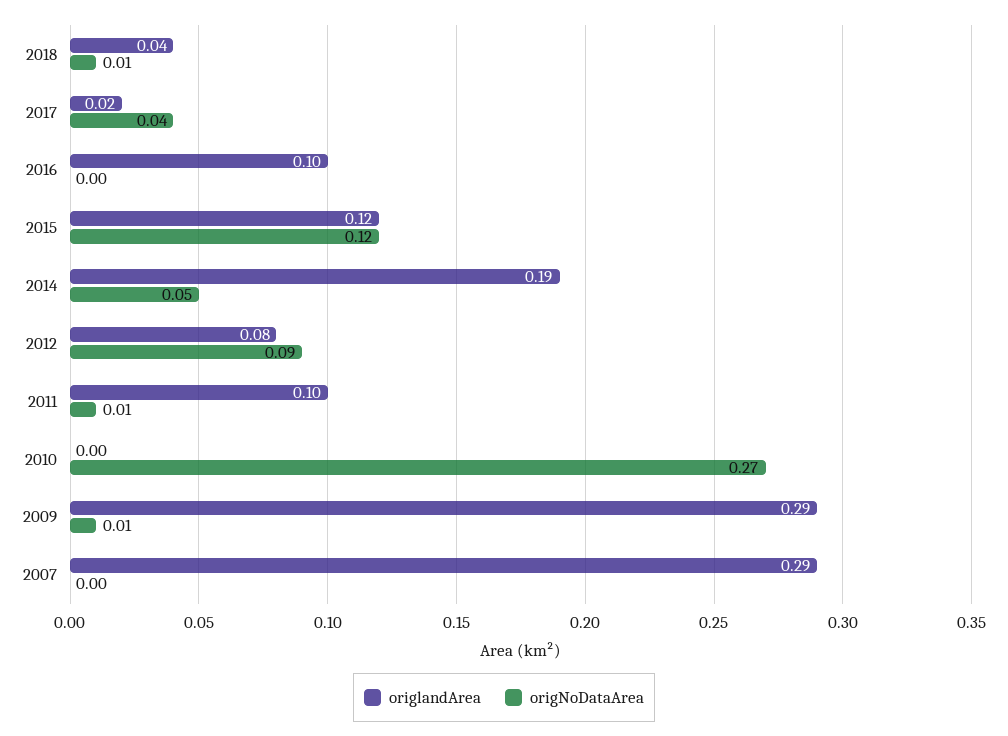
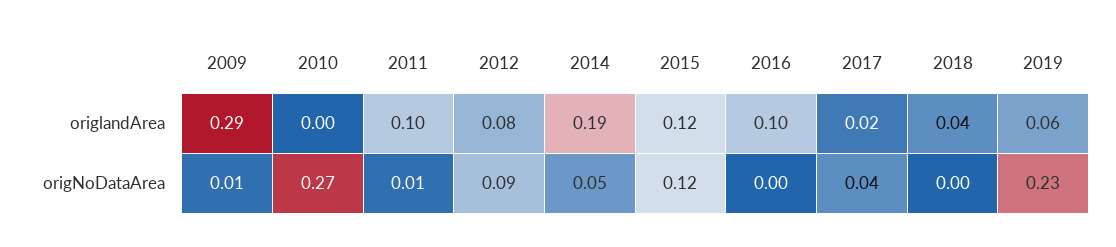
origNoDataArea, 2018: 0.01 -> 0
origlandArea, 2007: 0.29 -> none
origNoDataArea, 2007: 0 -> none
origlandArea, 2019: none -> 0.06
origNoDataArea, 2019: none -> 0.23

